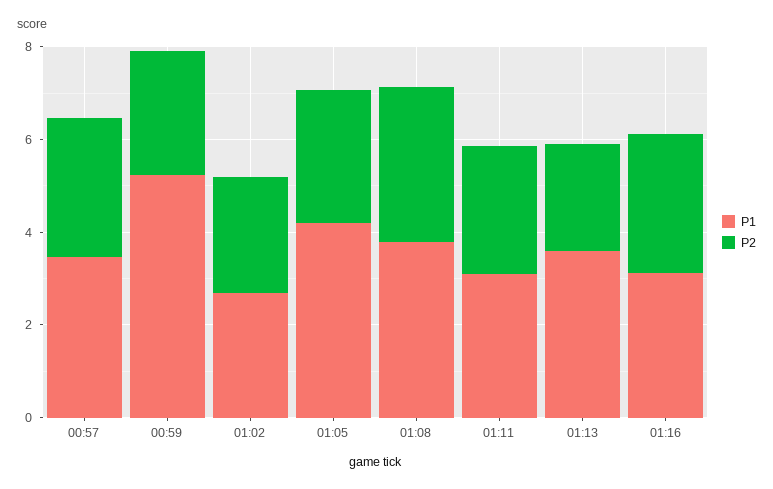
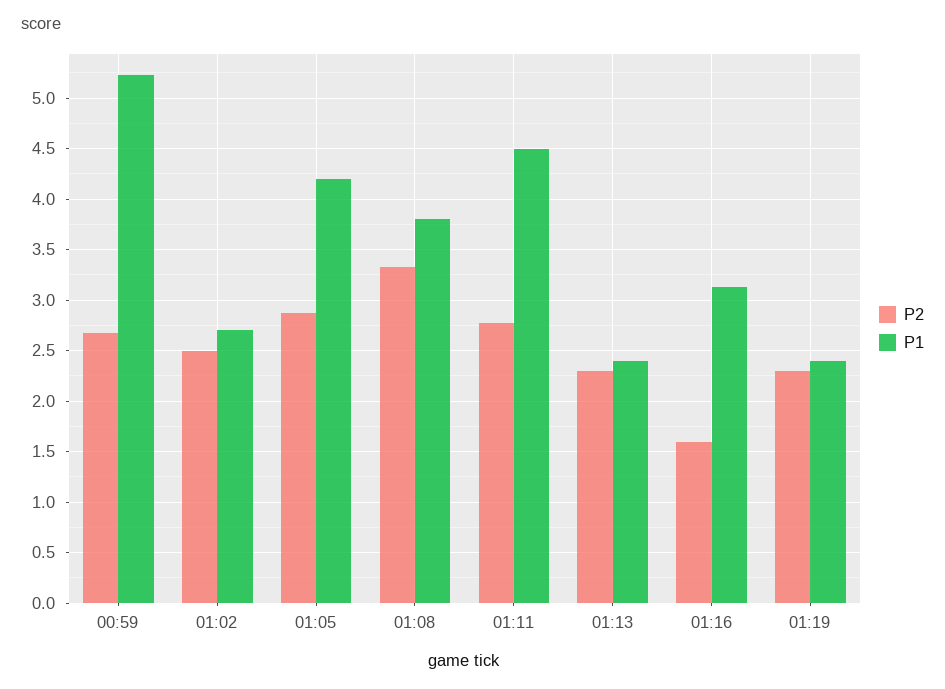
P1, 00:57: 3.5 -> none
P2, 00:57: 3 -> none
P1, 01:11: 3 -> 4.5
P1, 01:13: 3.5 -> 2.4
P2, 01:16: 3 -> 1.6
P2, 01:19: none -> 2.3
P1, 01:19: none -> 2.4

